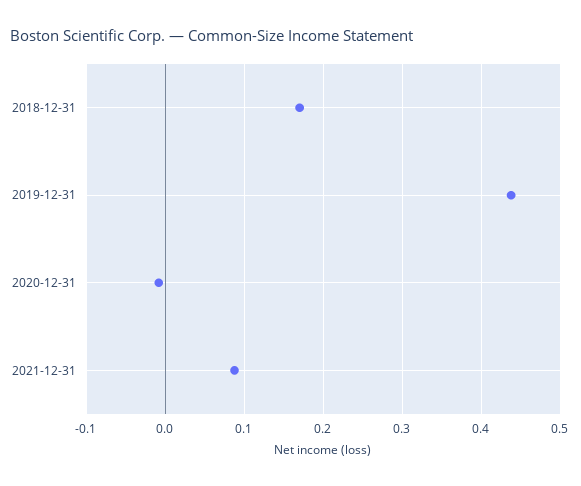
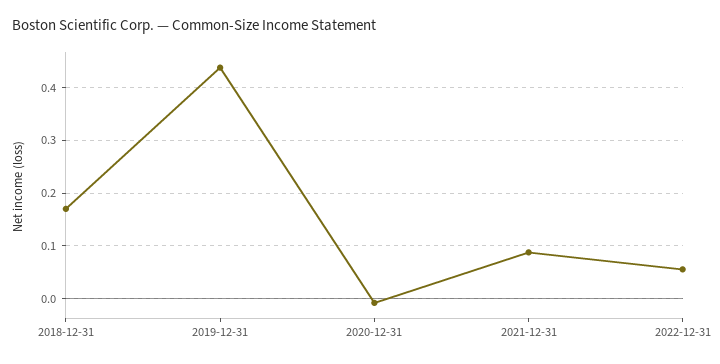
2022-12-31: none -> 0.06

